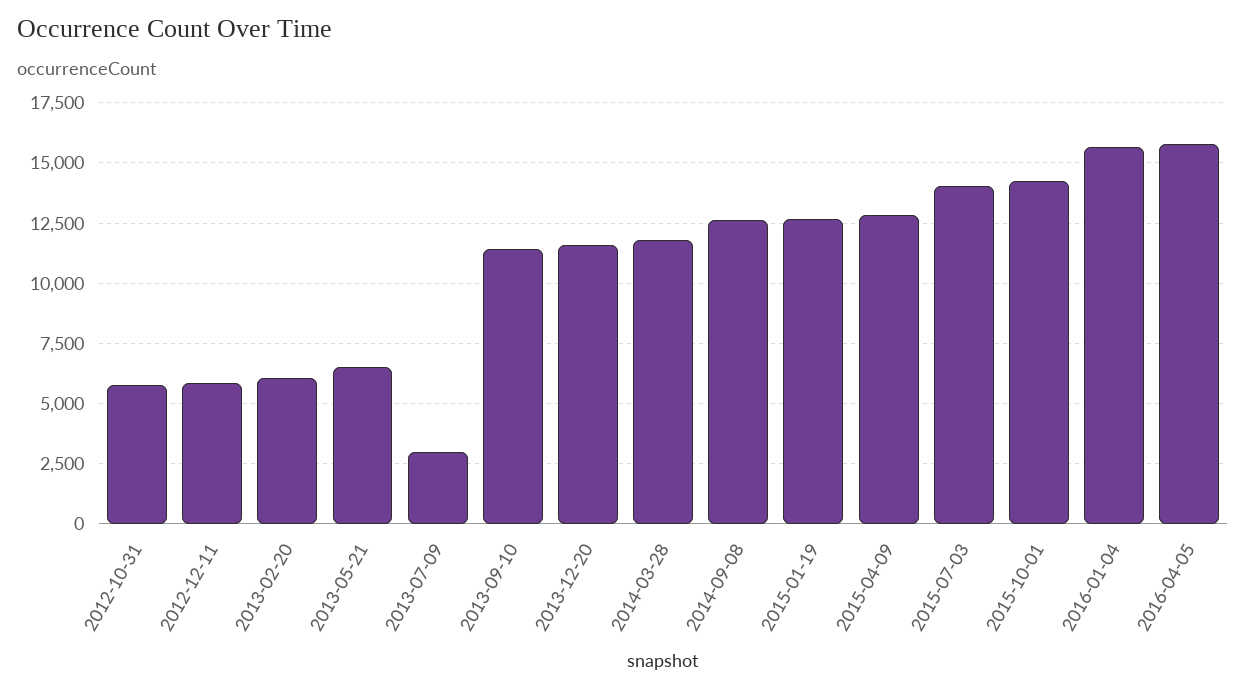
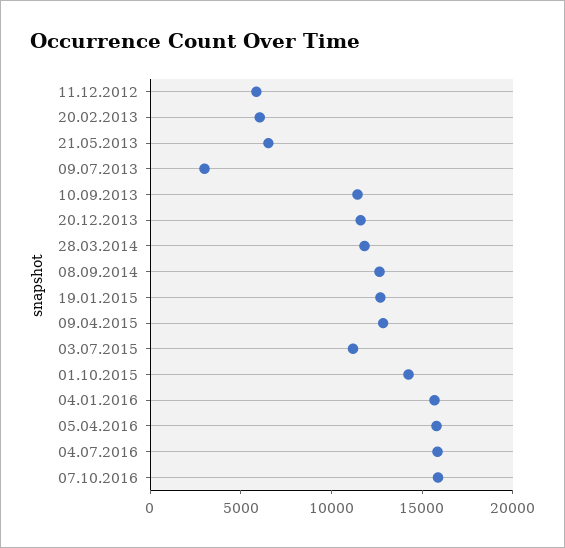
2012-10-31: 5750 -> none
2015-07-03: 14000 -> 11000
04.07.2016: none -> 16000
07.10.2016: none -> 16000

